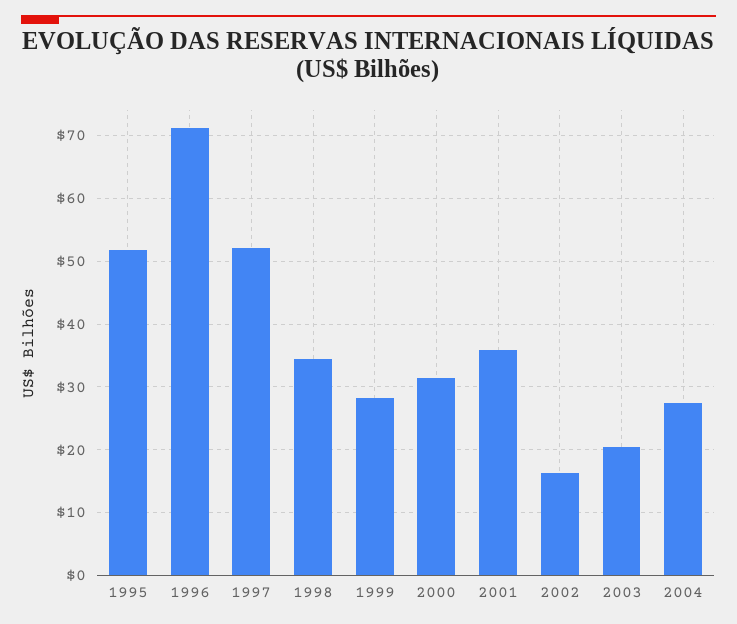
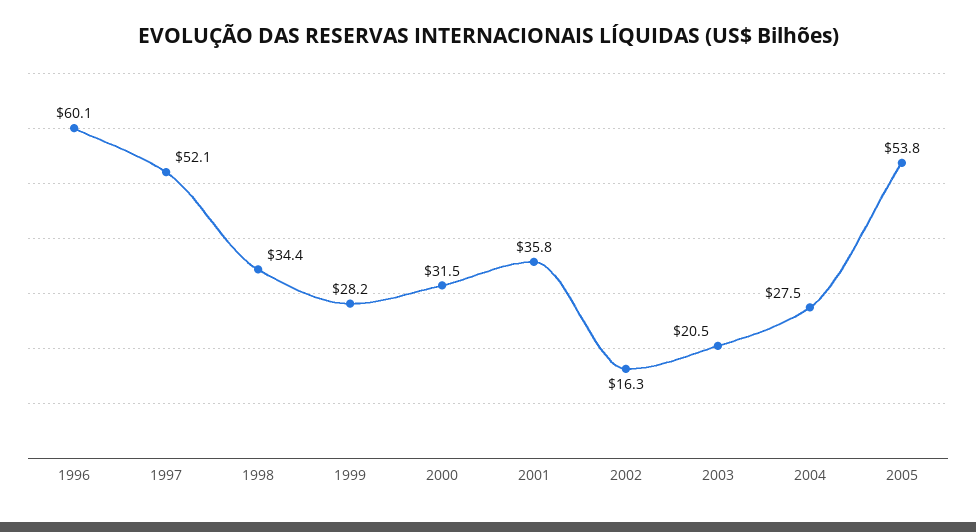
1995: 52 -> none
1996: 71 -> 60.1
2005: none -> 53.8

